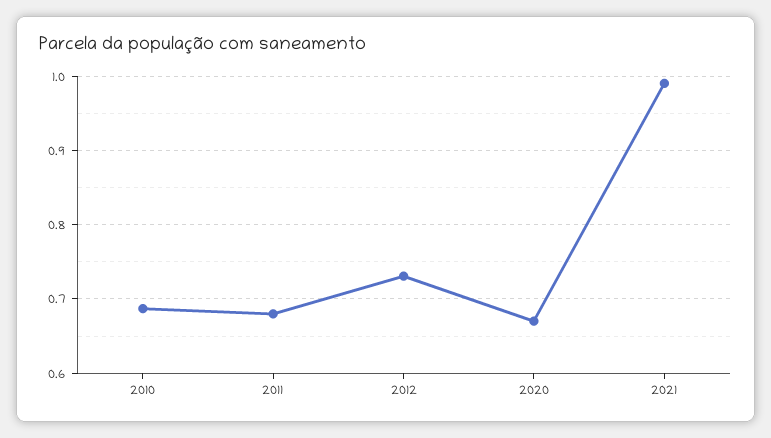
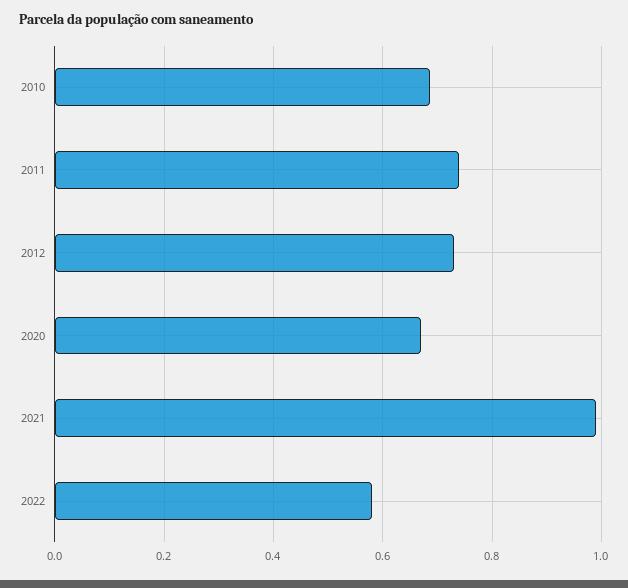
2011: 0.68 -> 0.74
2022: none -> 0.58

